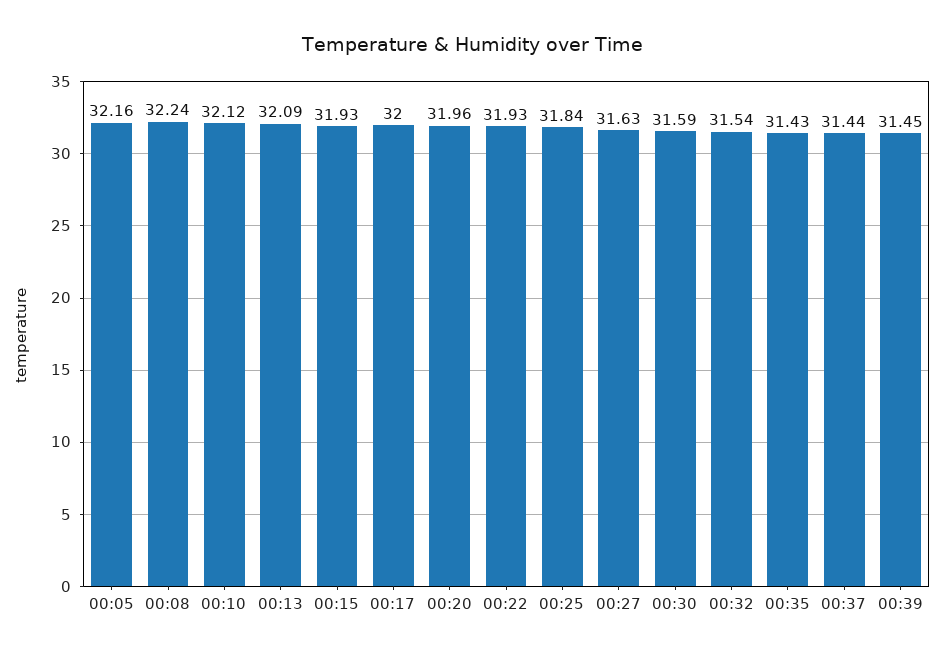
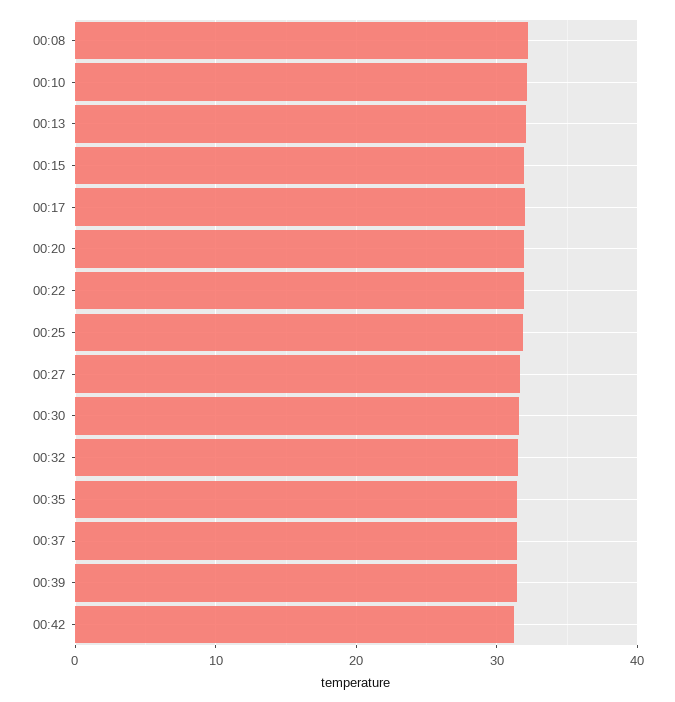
00:05: 32.16 -> none
00:42: none -> 31

